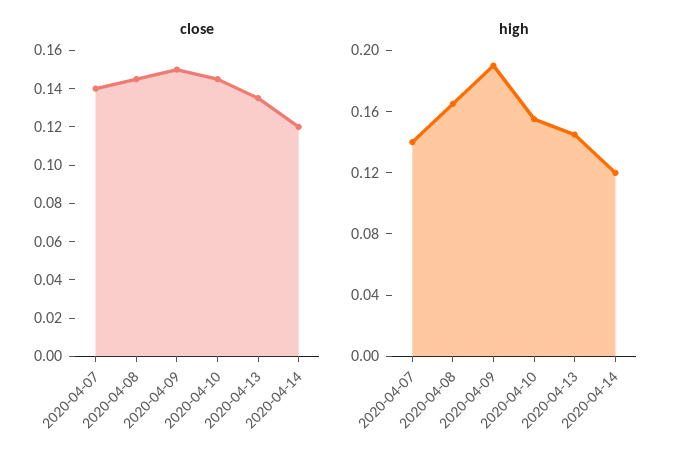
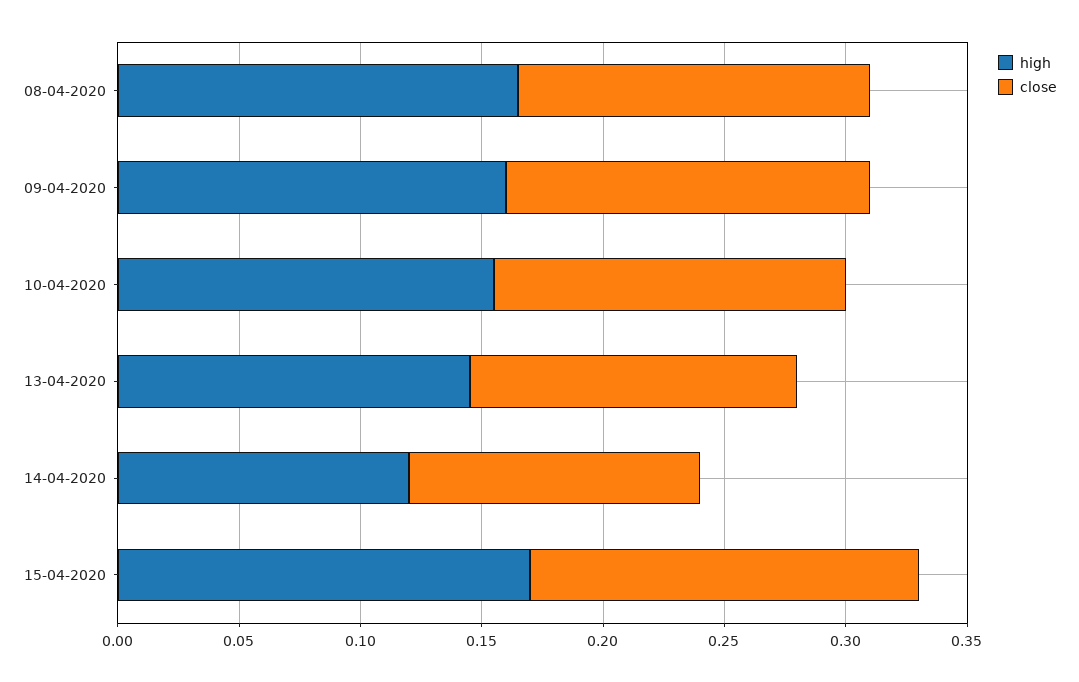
close, 2020-04-07: 0.14 -> none
high, 2020-04-07: 0.14 -> none
high, 2020-04-09: 0.19 -> 0.16
high, 15-04-2020: none -> 0.17
close, 15-04-2020: none -> 0.16

